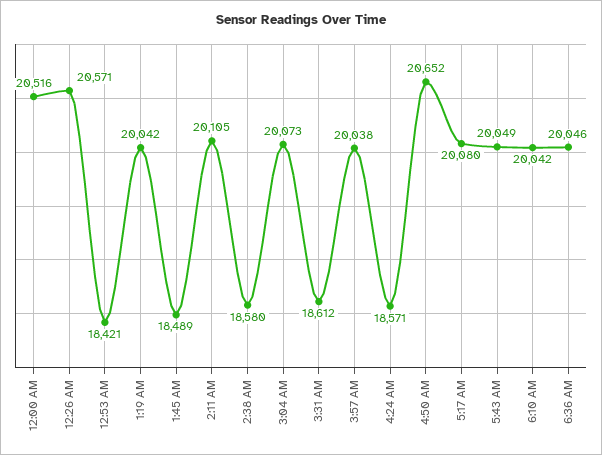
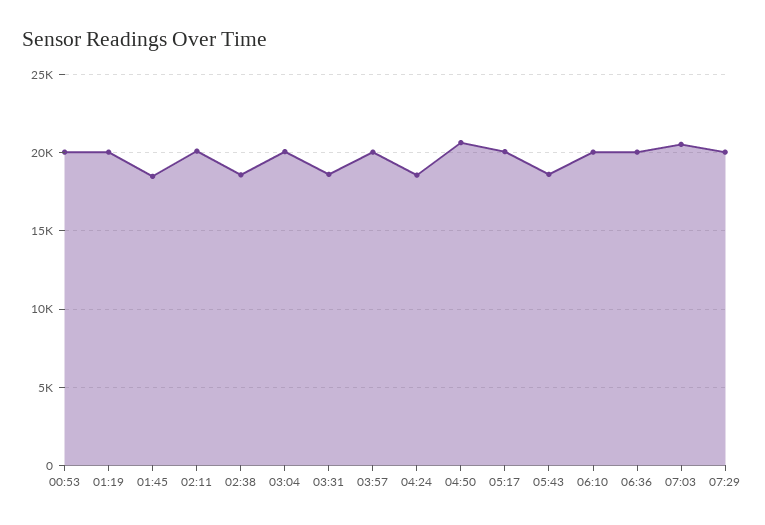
12:00 AM: 20516 -> none
12:26 AM: 20571 -> none
12:53 AM: 18421 -> 20000
5:43 AM: 20049 -> 18500
07:03: none -> 20500
07:29: none -> 20000

